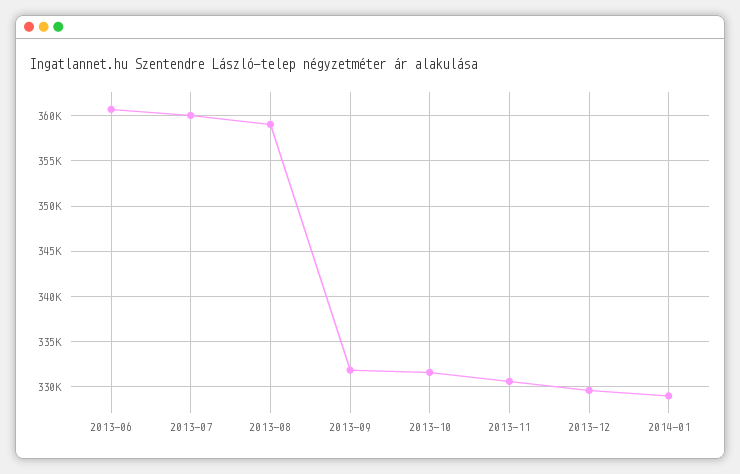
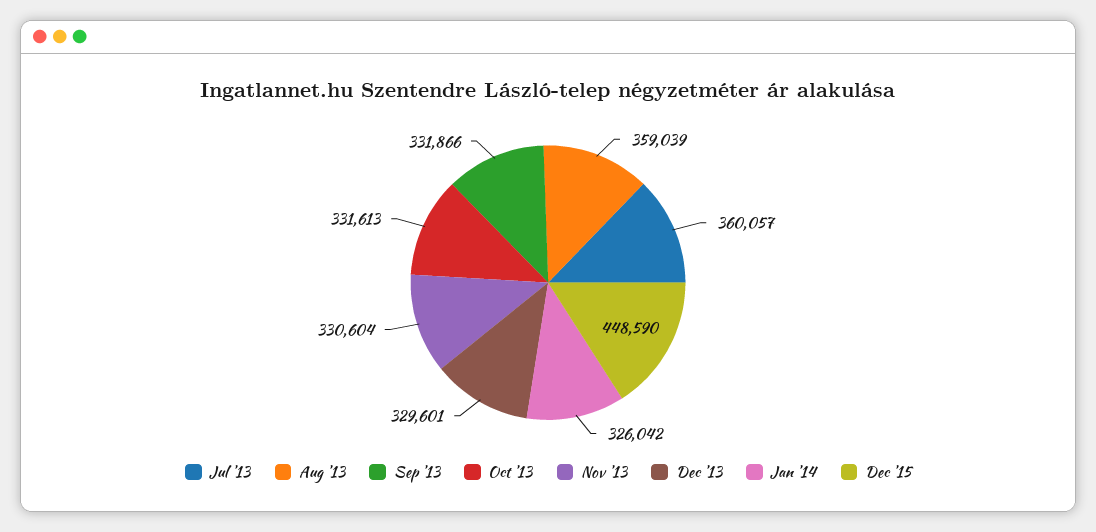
2013-06: 361000 -> none
2014-01: 329000 -> 326042
Dec '15: none -> 448590

